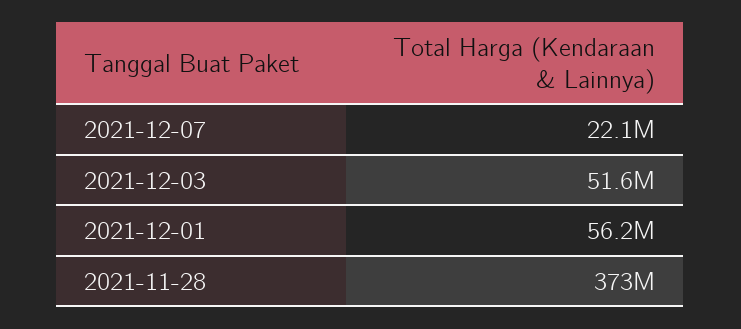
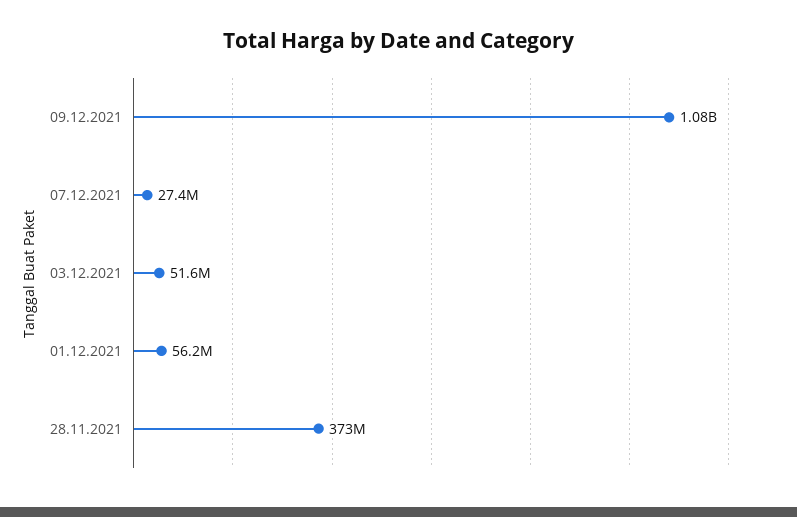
2021-12-07: 22100000 -> 27400000
09.12.2021: none -> 1080000000

